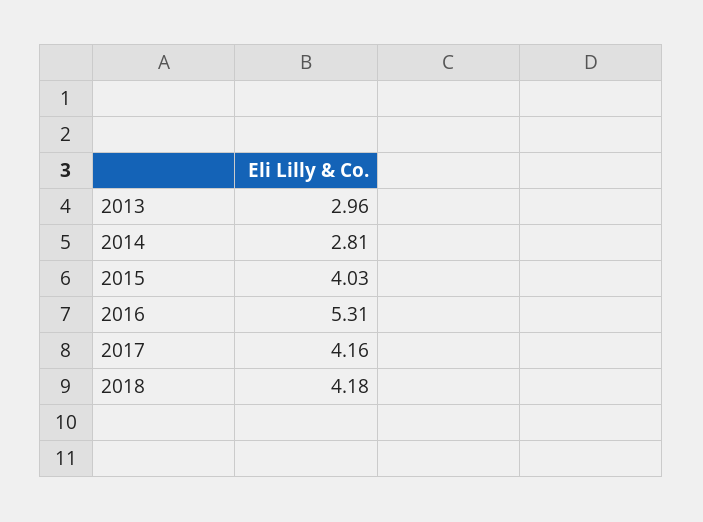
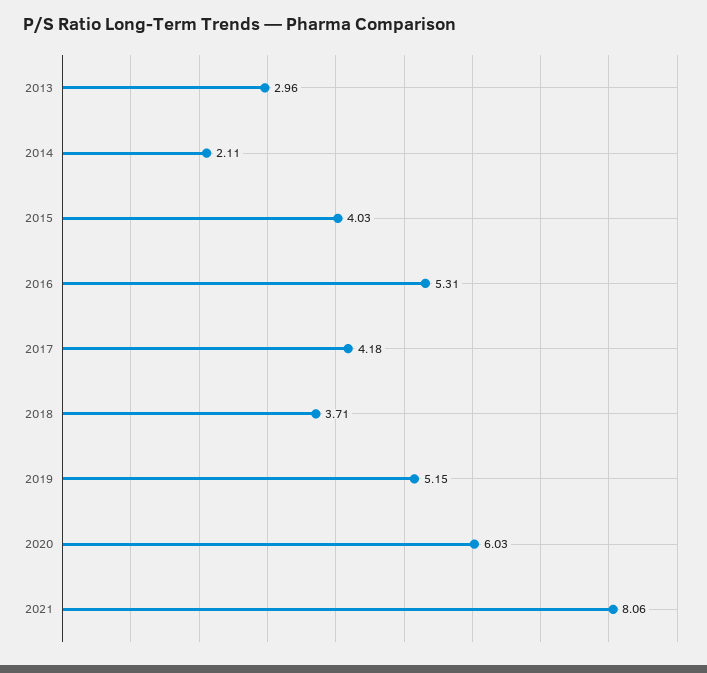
2014: 2.81 -> 2.11
2017: 4.16 -> 4.18
2018: 4.18 -> 3.71
2019: none -> 5.15
2020: none -> 6.03
2021: none -> 8.06

